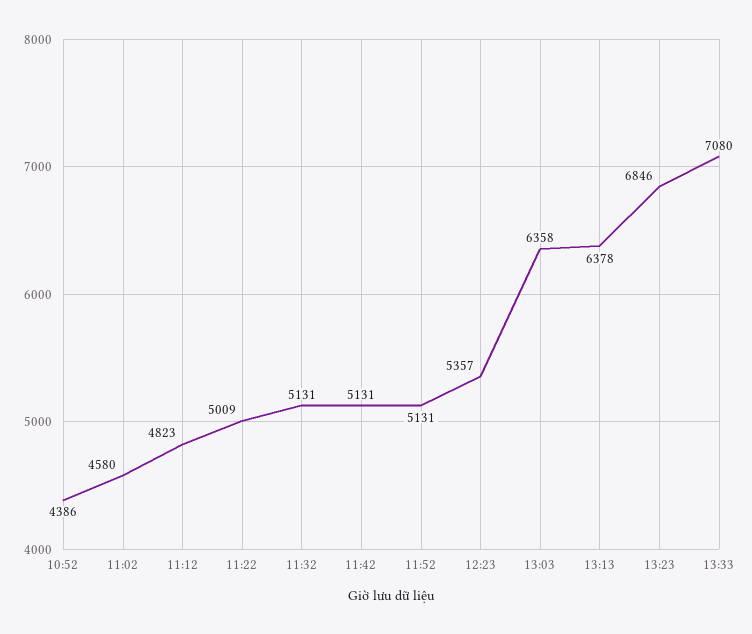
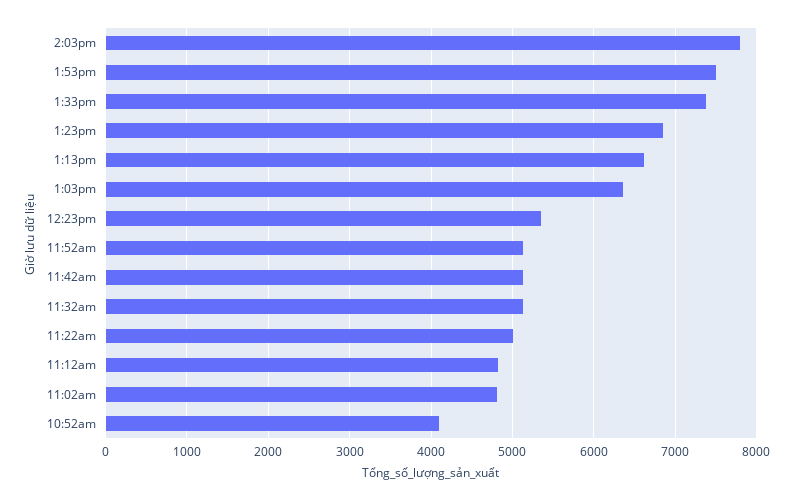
10:52: 4386 -> 4100
11:02: 4580 -> 4800
13:13: 6378 -> 6600
13:33: 7080 -> 7400
2:03pm: none -> 7800
1:53pm: none -> 7500

